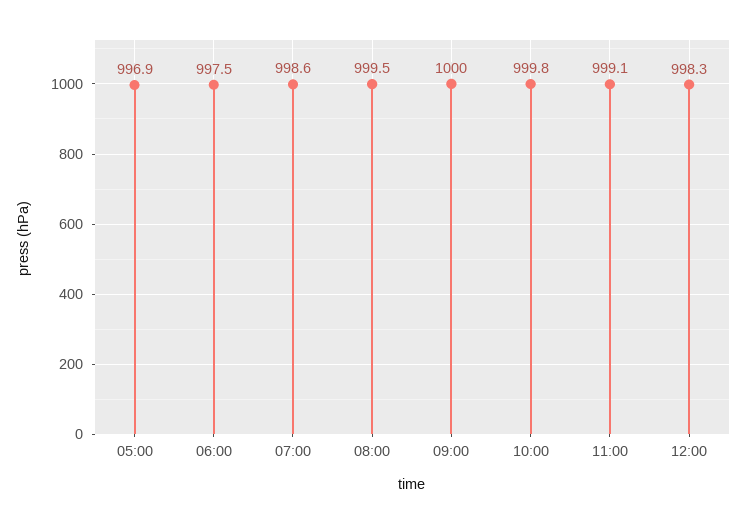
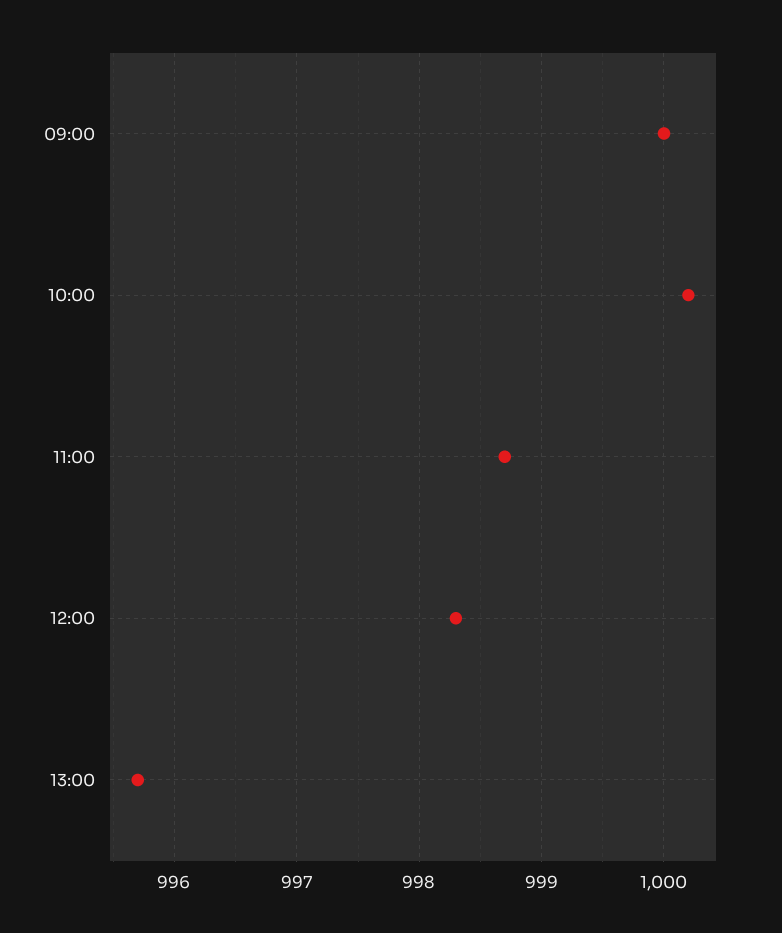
05:00: 996.9 -> none
06:00: 997.5 -> none
07:00: 998.6 -> none
08:00: 999.5 -> none
10:00: 999.8 -> 1000.2
11:00: 999.1 -> 998.7
13:00: none -> 995.7

